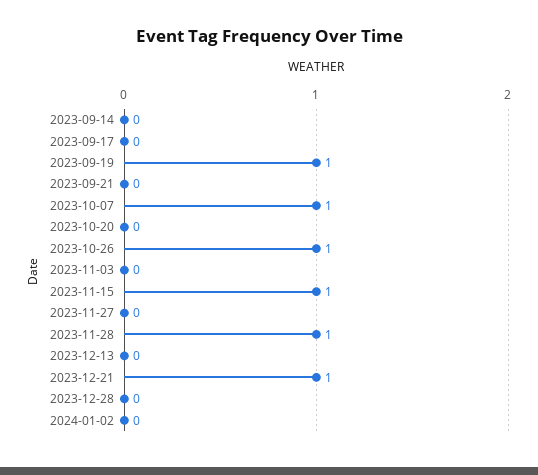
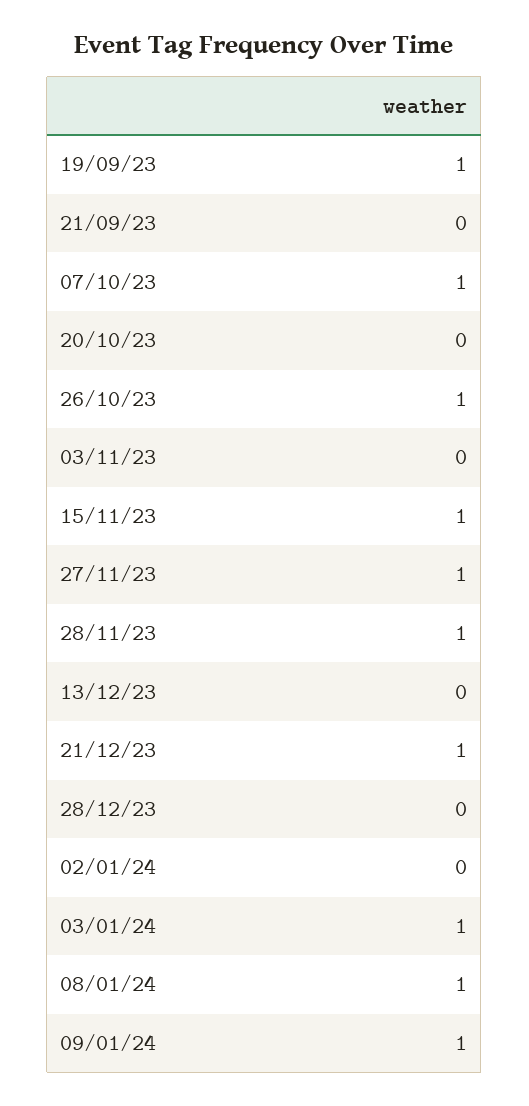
2023-09-14: 0 -> none
2023-09-17: 0 -> none
2023-11-27: 0 -> 1
03/01/24: none -> 1
08/01/24: none -> 1
09/01/24: none -> 1

